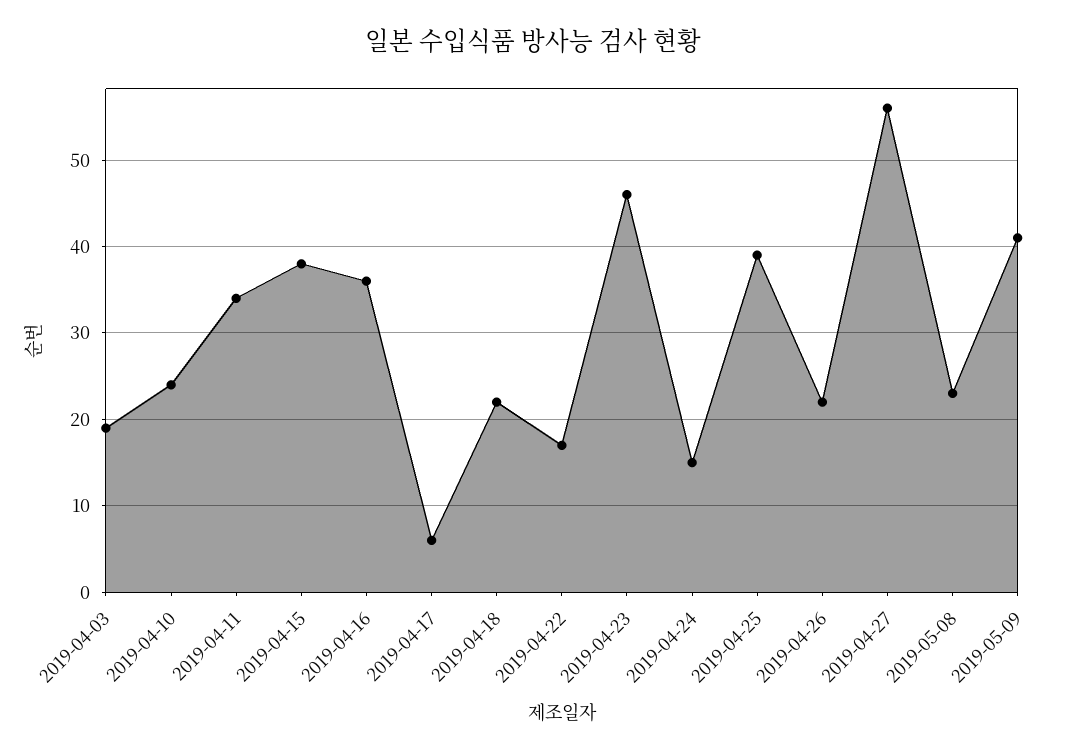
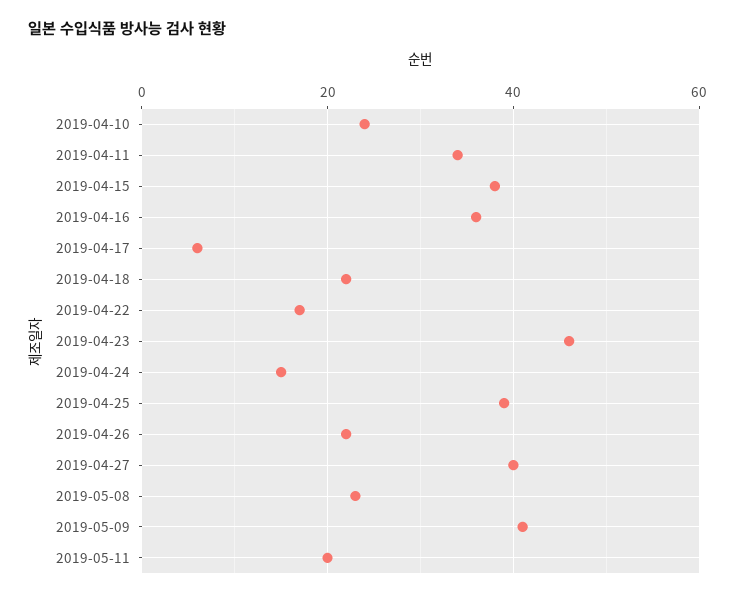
2019-04-03: 19 -> none
2019-04-27: 56 -> 40
2019-05-11: none -> 20

